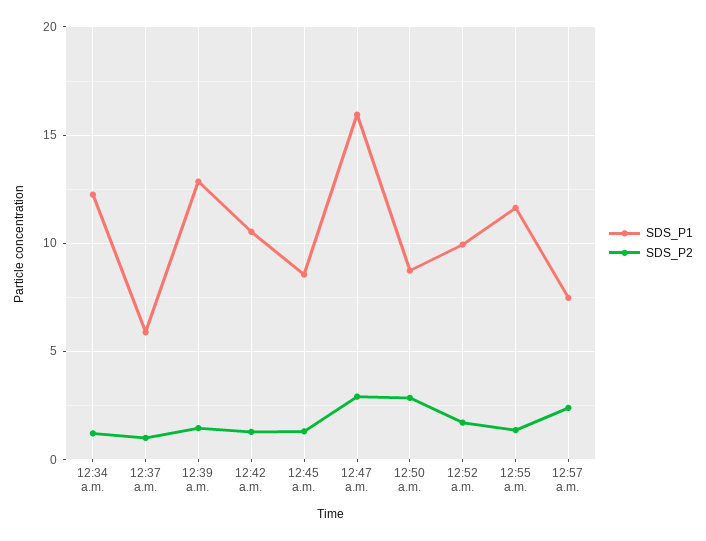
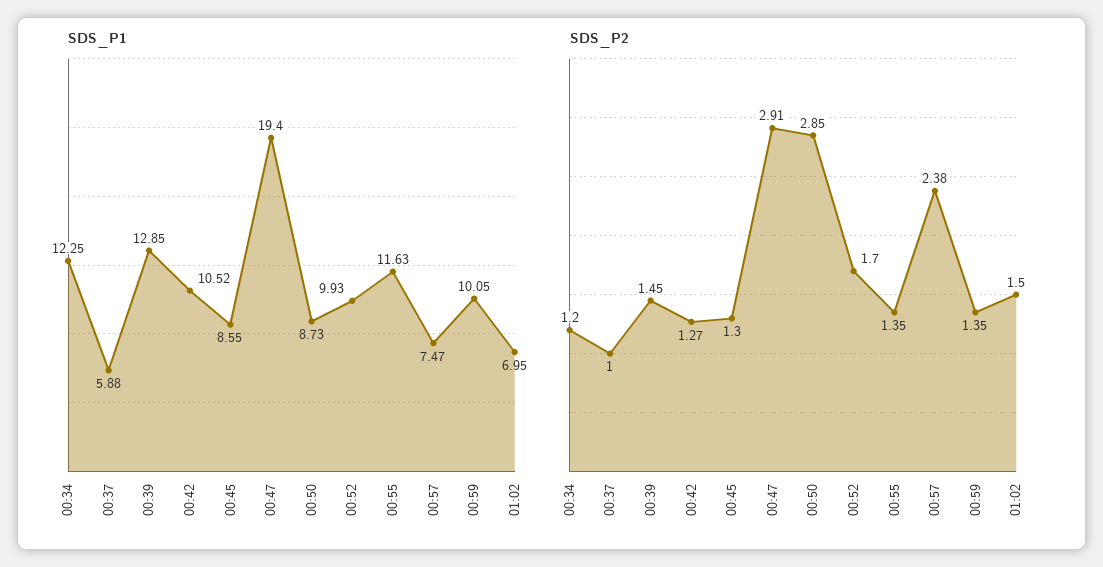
SDS_P1, 12:47 a.m.: 16 -> 19.4
SDS_P1, 00:59: none -> 10.05
SDS_P1, 01:02: none -> 6.95
SDS_P2, 00:59: none -> 1.35
SDS_P2, 01:02: none -> 1.5

